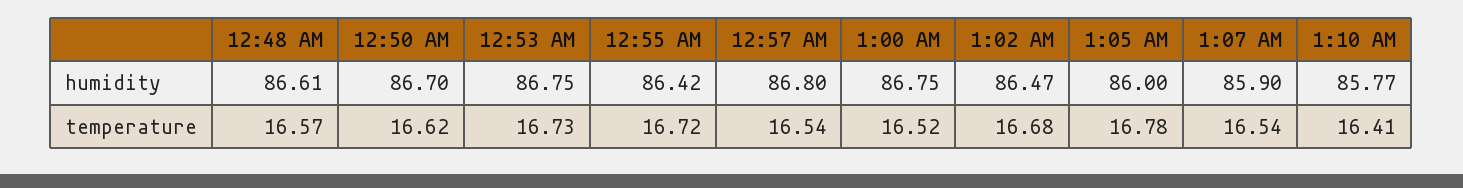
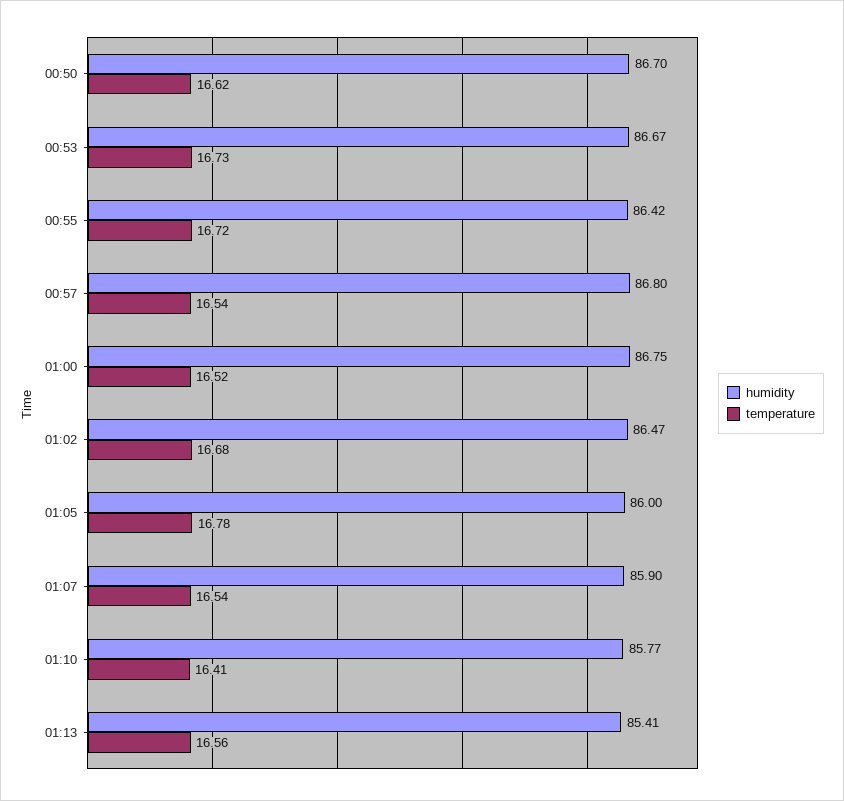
humidity, 12:48 AM: 86.61 -> none
humidity, 12:53 AM: 86.75 -> 86.67
temperature, 12:48 AM: 16.57 -> none
humidity, 01:13: none -> 85.41
temperature, 01:13: none -> 16.56

